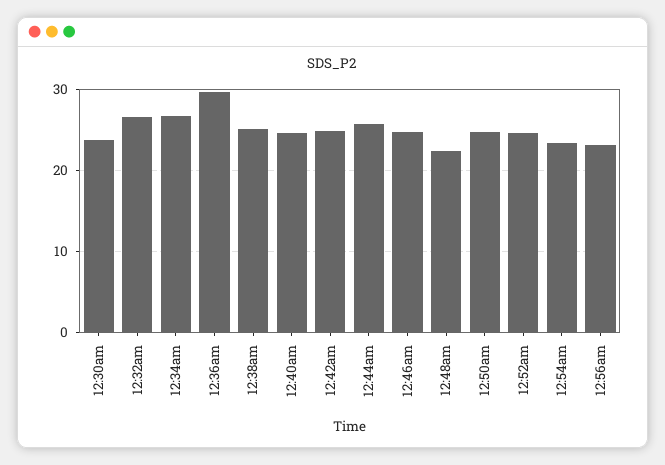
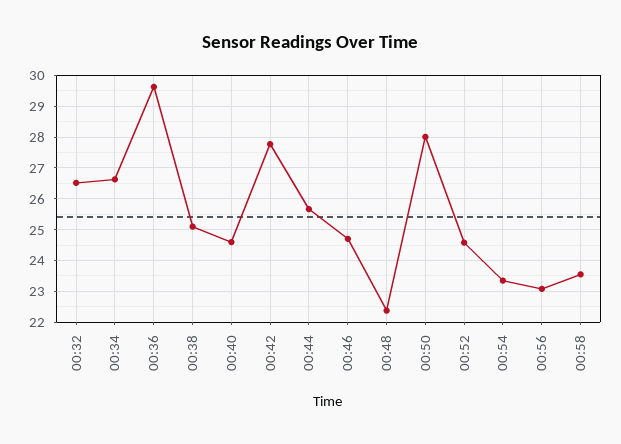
12:30am: 24 -> none
12:42am: 25 -> 27.8
12:50am: 25 -> 28
00:58: none -> 23.6

